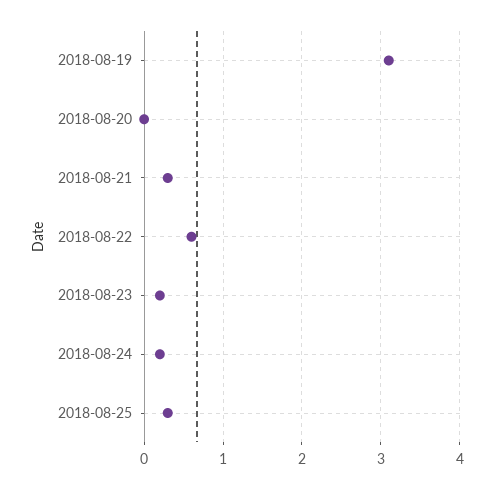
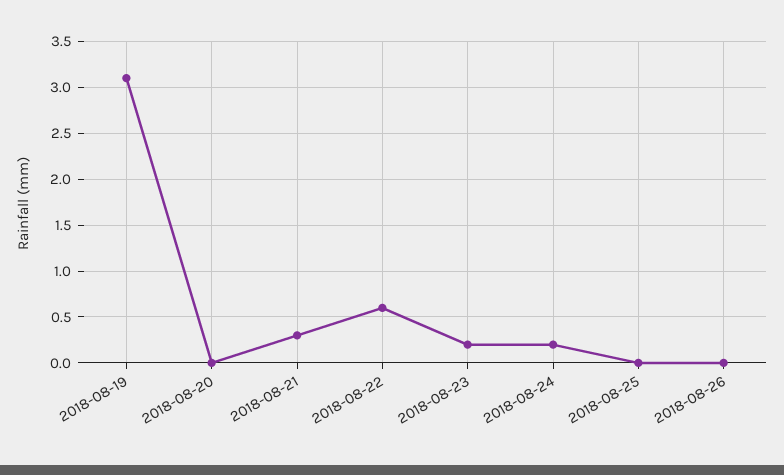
2018-08-25: 0.3 -> 0
2018-08-26: none -> 0

